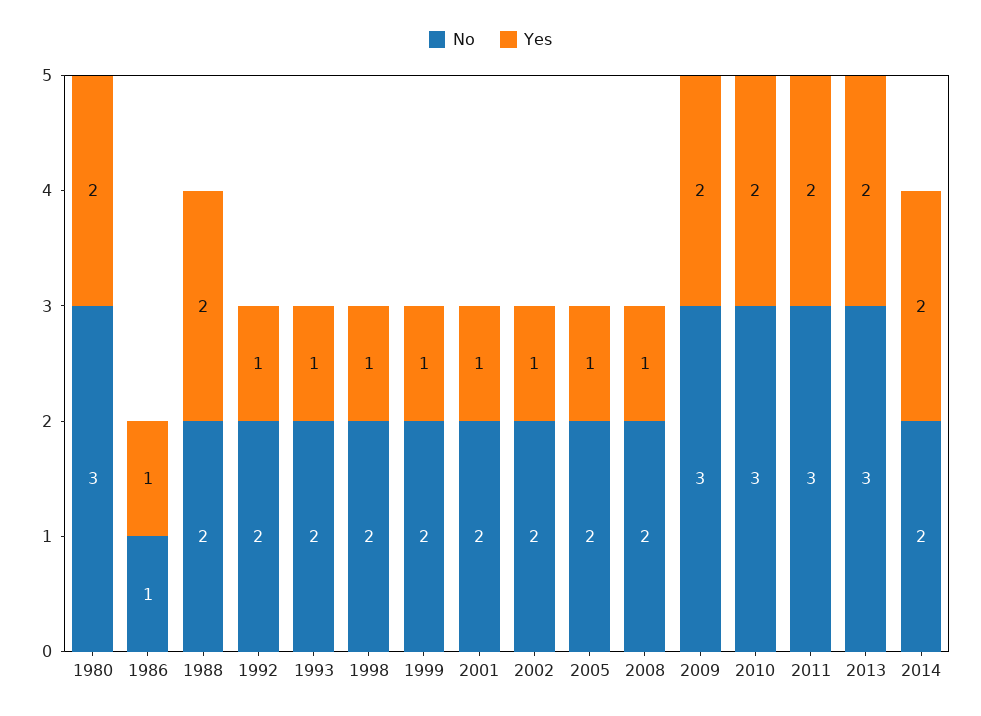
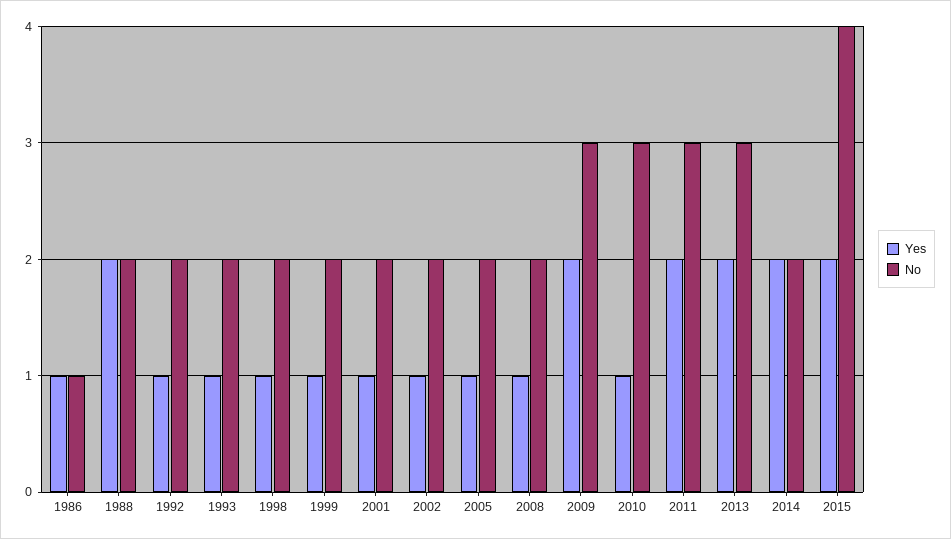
No, 1980: 3 -> none
Yes, 1980: 2 -> none
Yes, 2010: 2 -> 1
Yes, 2015: none -> 2
No, 2015: none -> 4

